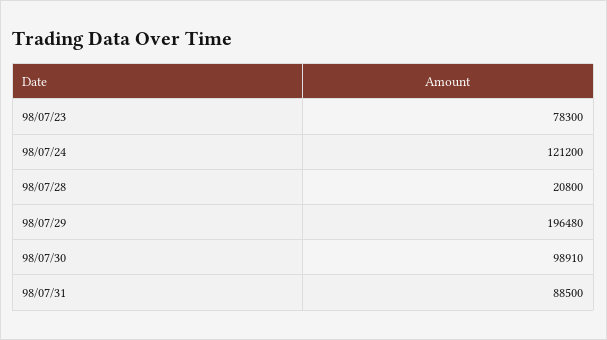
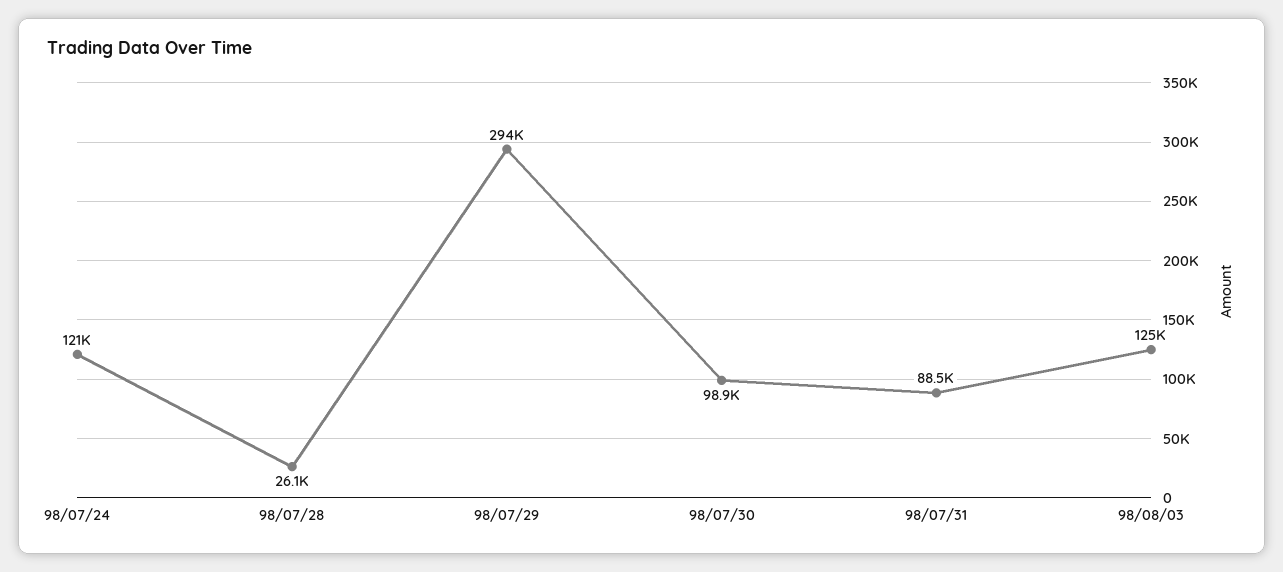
98/07/23: 78300 -> none
98/07/28: 20800 -> 26100
98/07/29: 196480 -> 294000
98/08/03: none -> 125000

